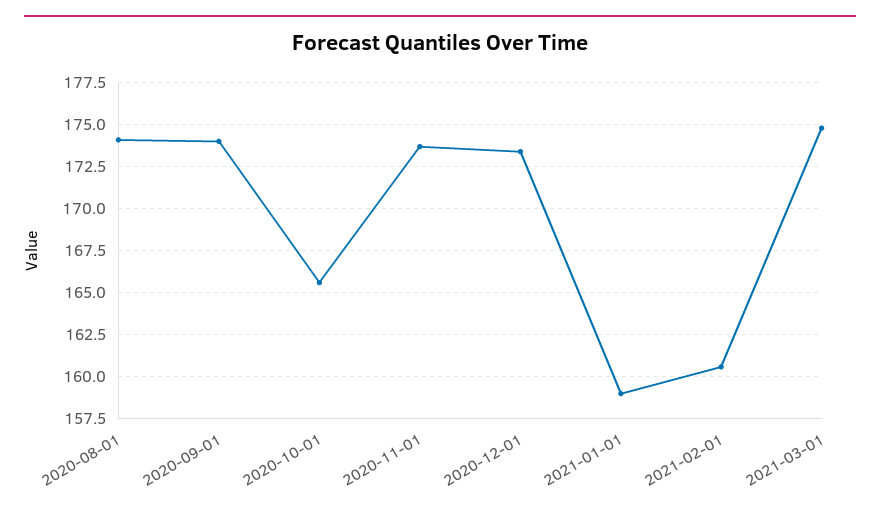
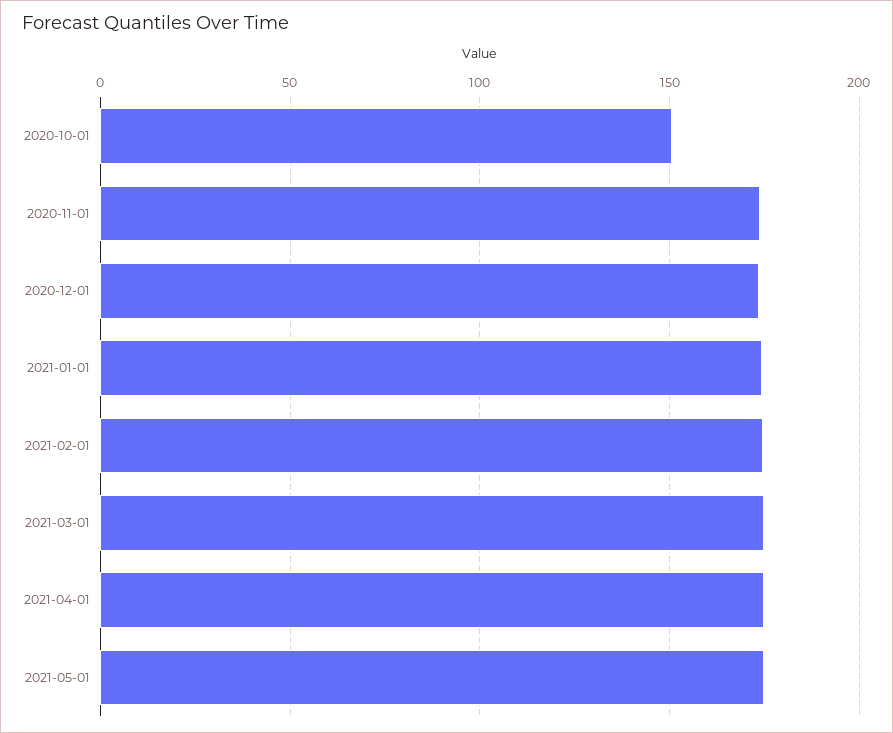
2020-08-01: 174 -> none
2020-09-01: 174 -> none
2020-10-01: 165.5 -> 150
2021-01-01: 159 -> 175
2021-02-01: 160.5 -> 175
2021-04-01: none -> 175
2021-05-01: none -> 175

